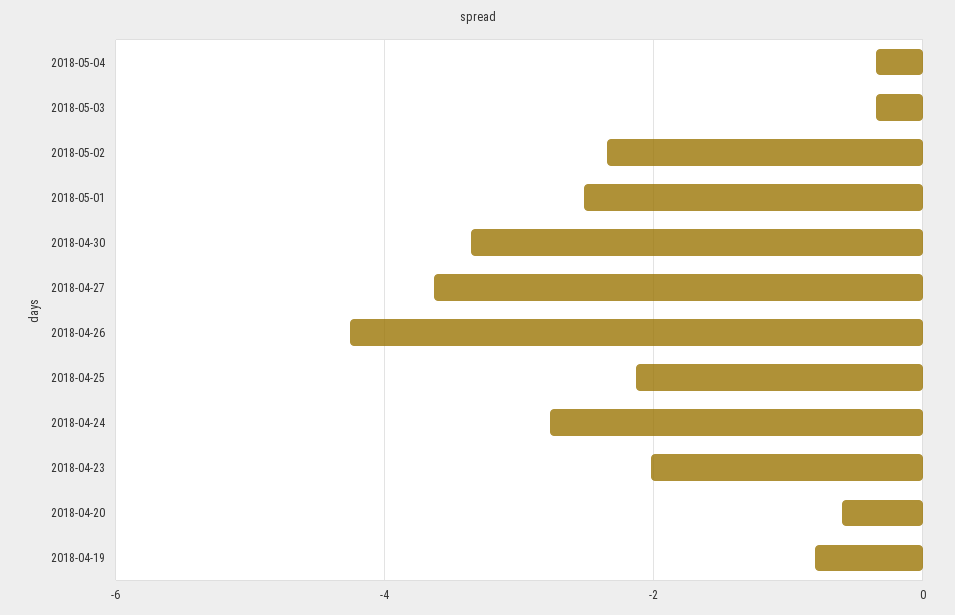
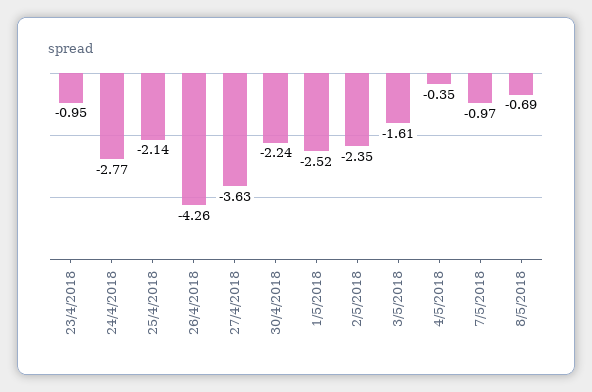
2018-05-03: -0.4 -> -1.61
2018-04-30: -3.4 -> -2.24
2018-04-23: -2 -> -0.95
2018-04-20: -0.6 -> none
2018-04-19: -0.8 -> none
7/5/2018: none -> -0.97
8/5/2018: none -> -0.69

